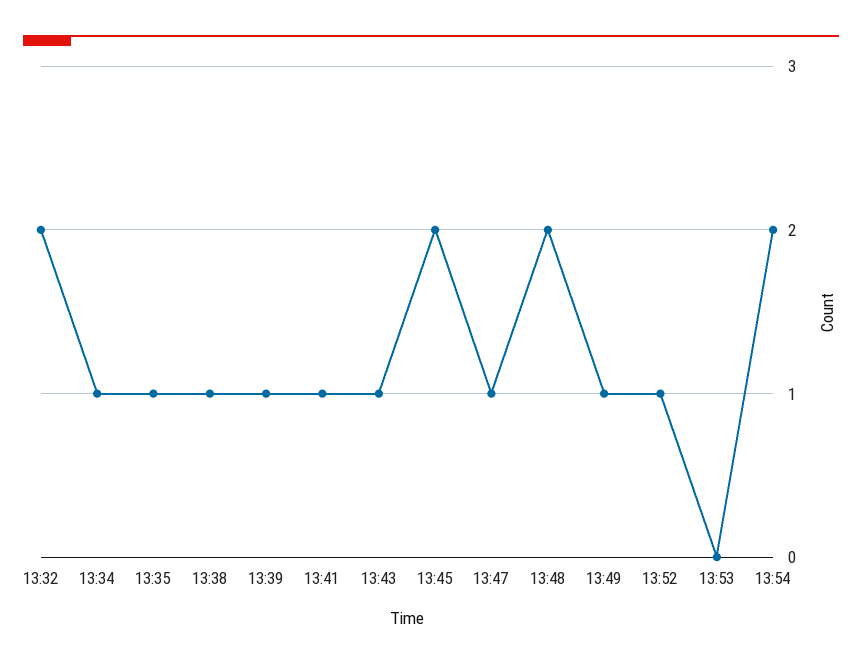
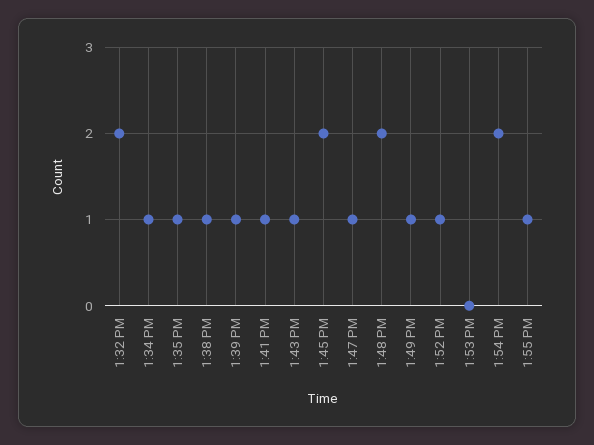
1:55 PM: none -> 1

